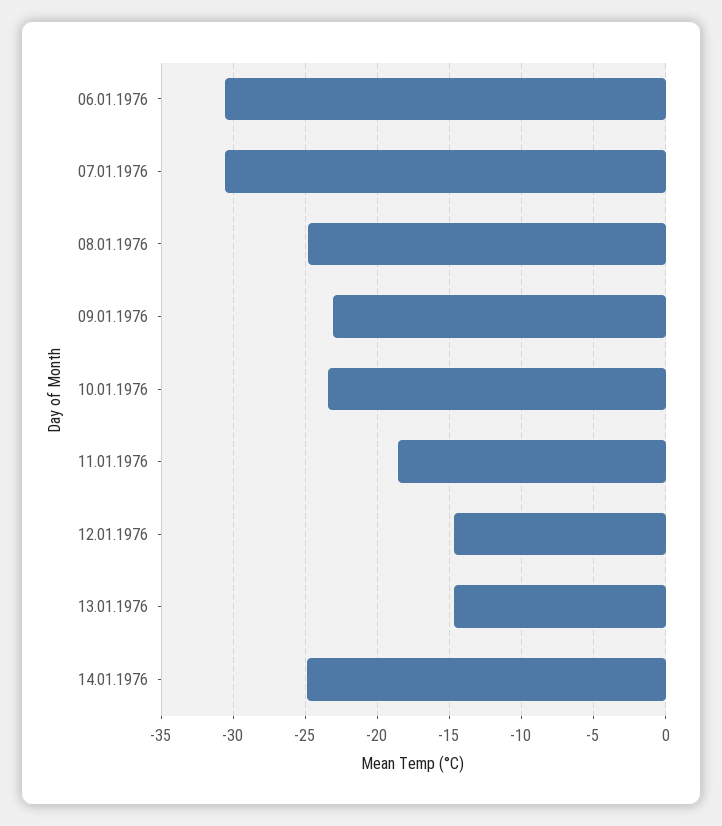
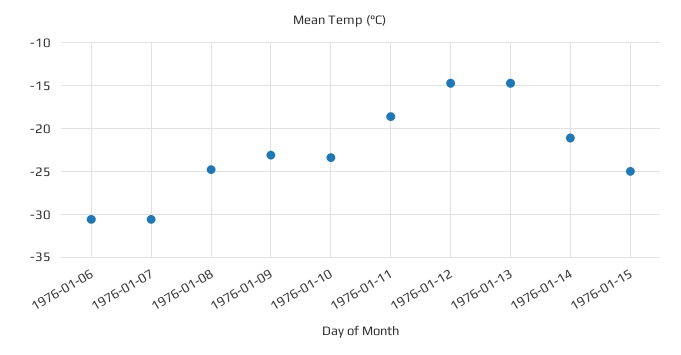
14.01.1976: -25 -> -21
1976-01-15: none -> -25

